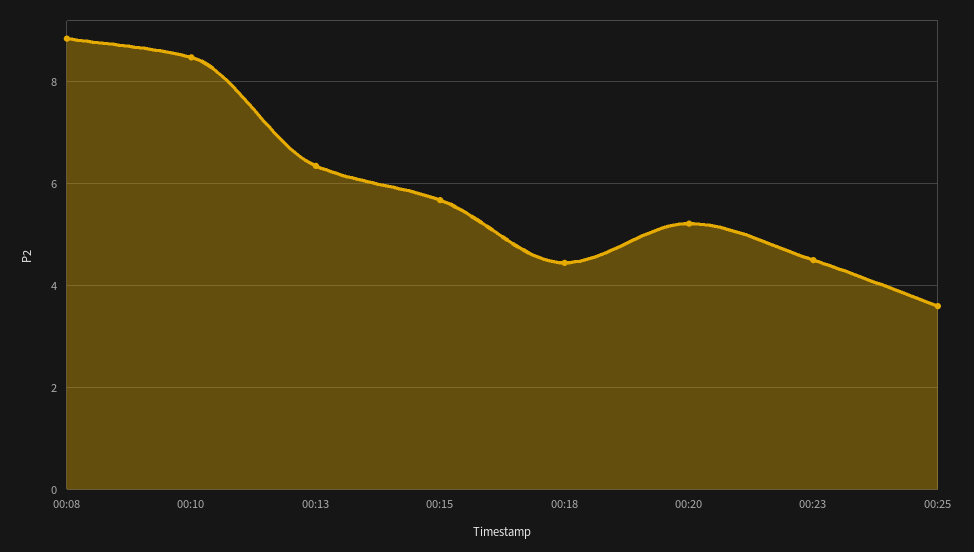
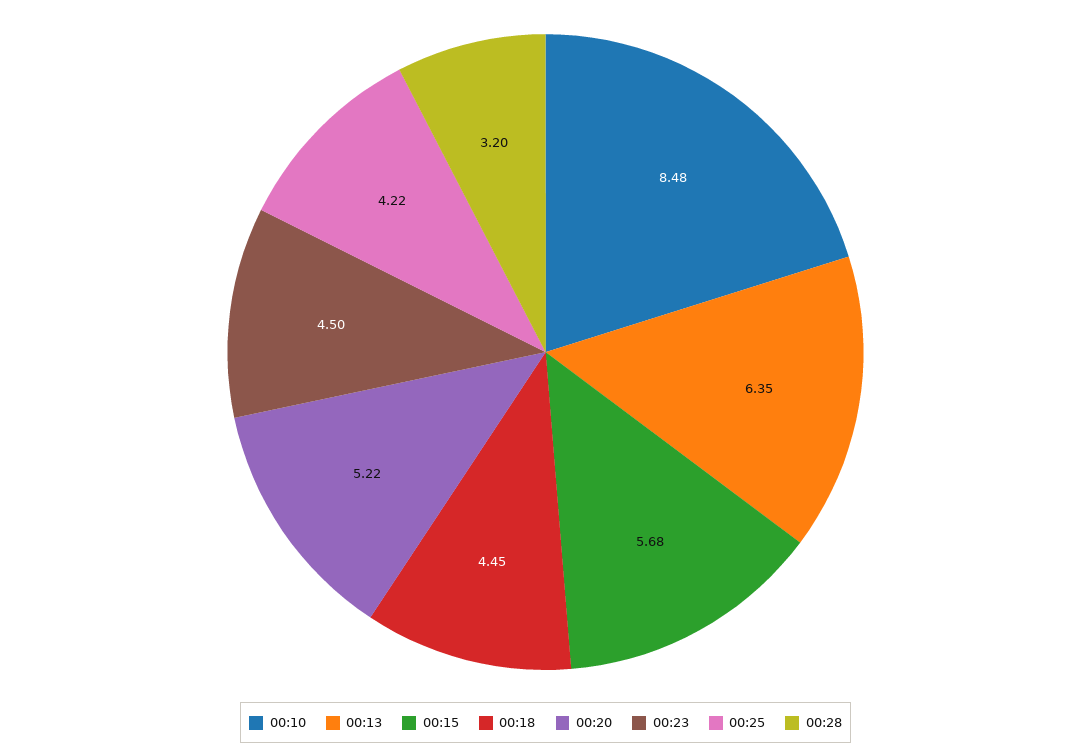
00:08: 8.8 -> none
00:25: 3.6 -> 4.22
00:28: none -> 3.2

